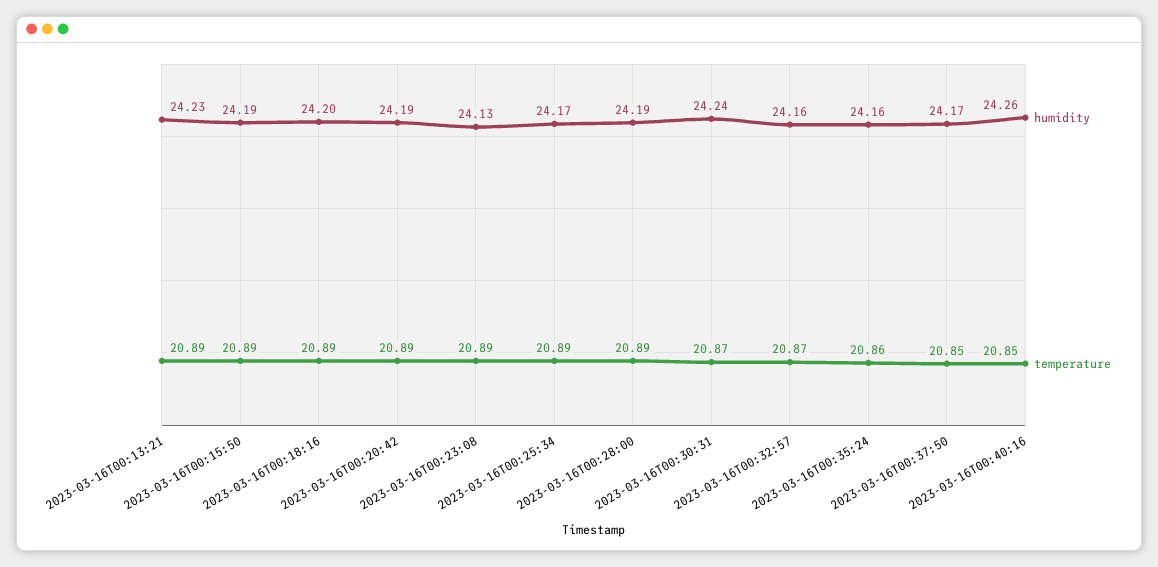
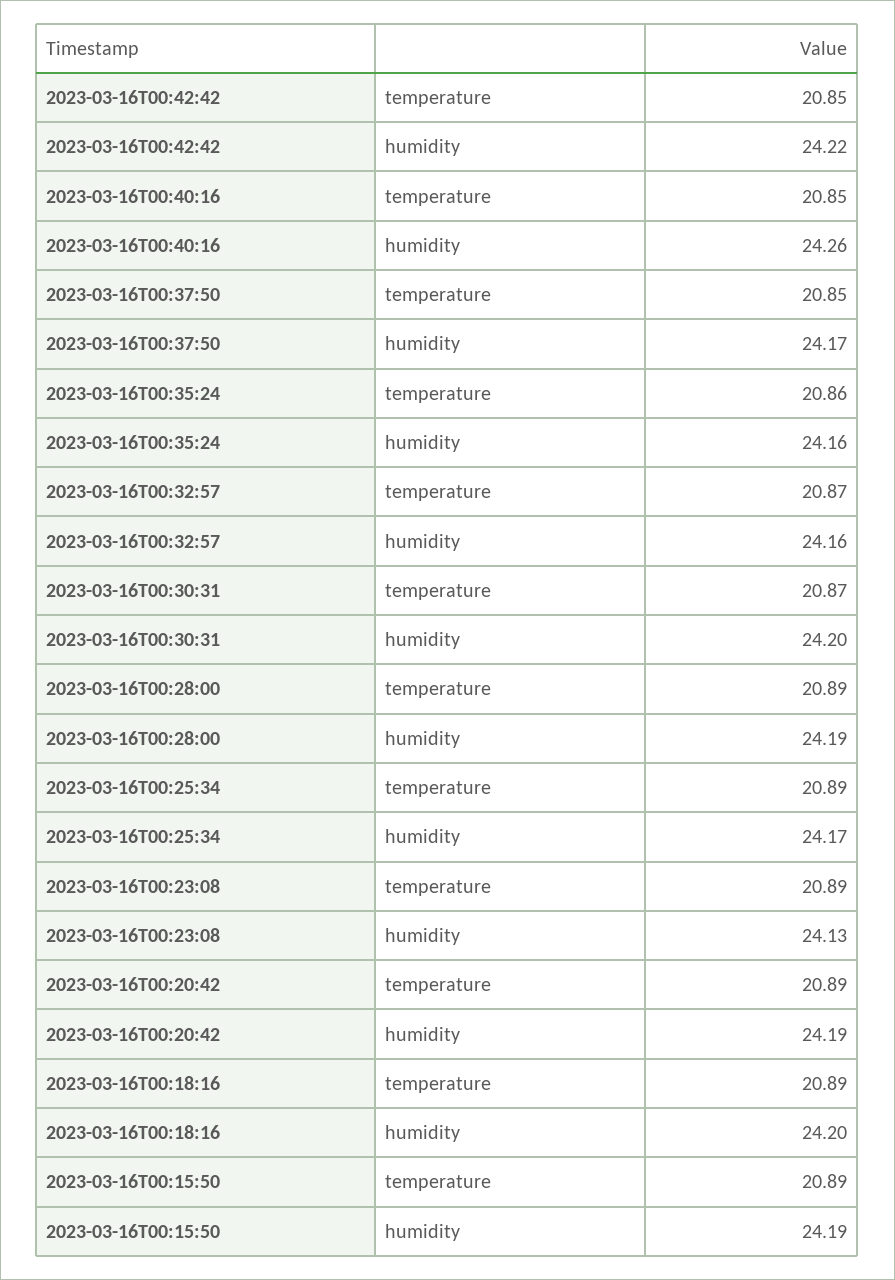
humidity, 2023-03-16T00:13:21: 24.23 -> none
temperature, 2023-03-16T00:13:21: 20.89 -> none
humidity, 2023-03-16T00:30:31: 24.24 -> 24.2
temperature, 2023-03-16T00:42:42: none -> 20.85
humidity, 2023-03-16T00:42:42: none -> 24.22

